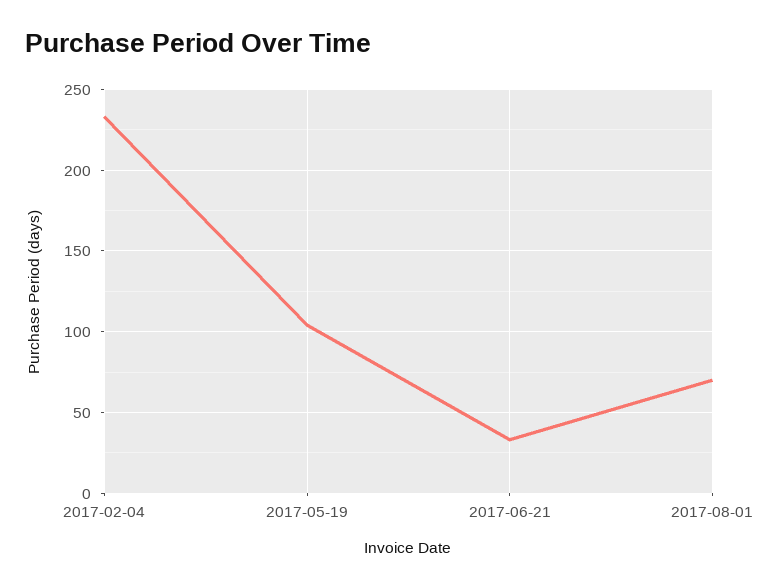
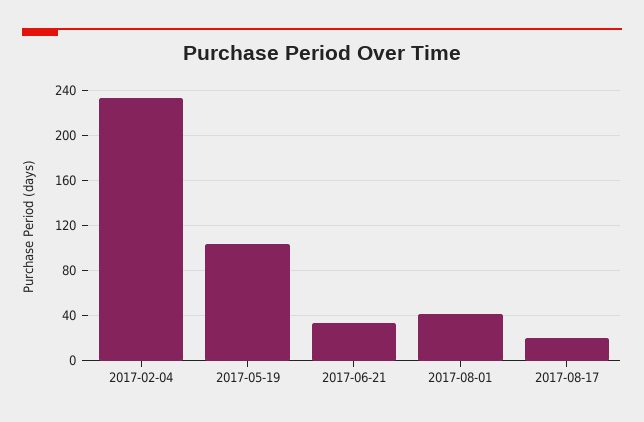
2017-08-01: 70 -> 40
2017-08-17: none -> 20

